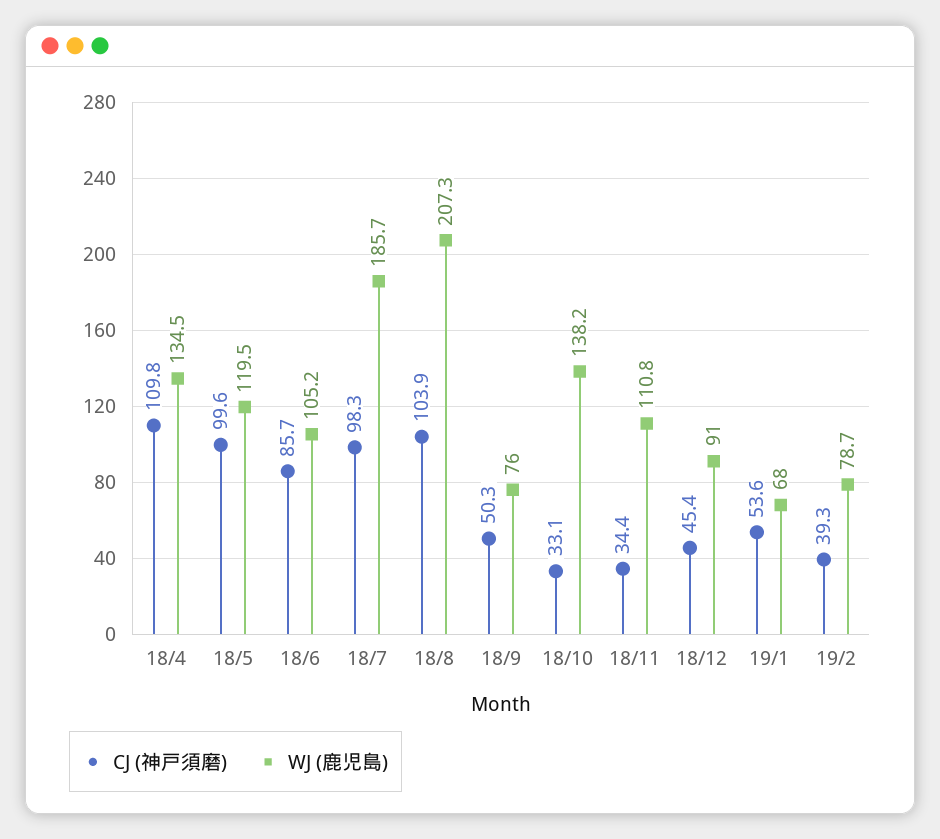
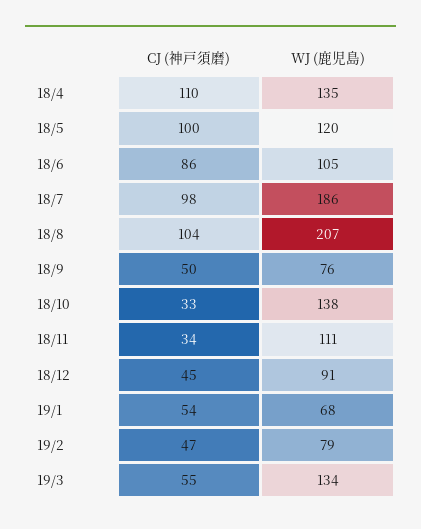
CJ (神戸須磨), 19/2: 39.3 -> 47
CJ (神戸須磨), 19/3: none -> 55
WJ (鹿児島), 19/3: none -> 134

